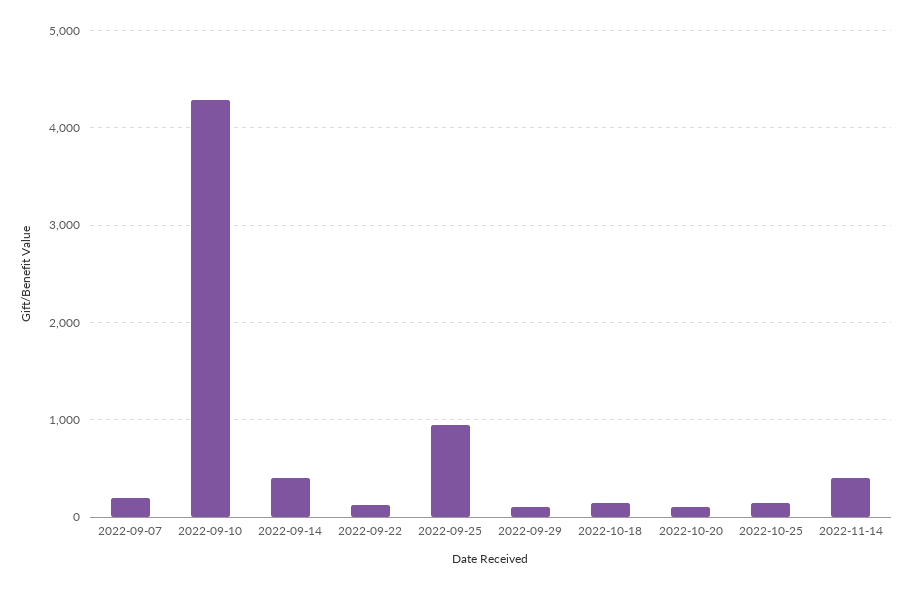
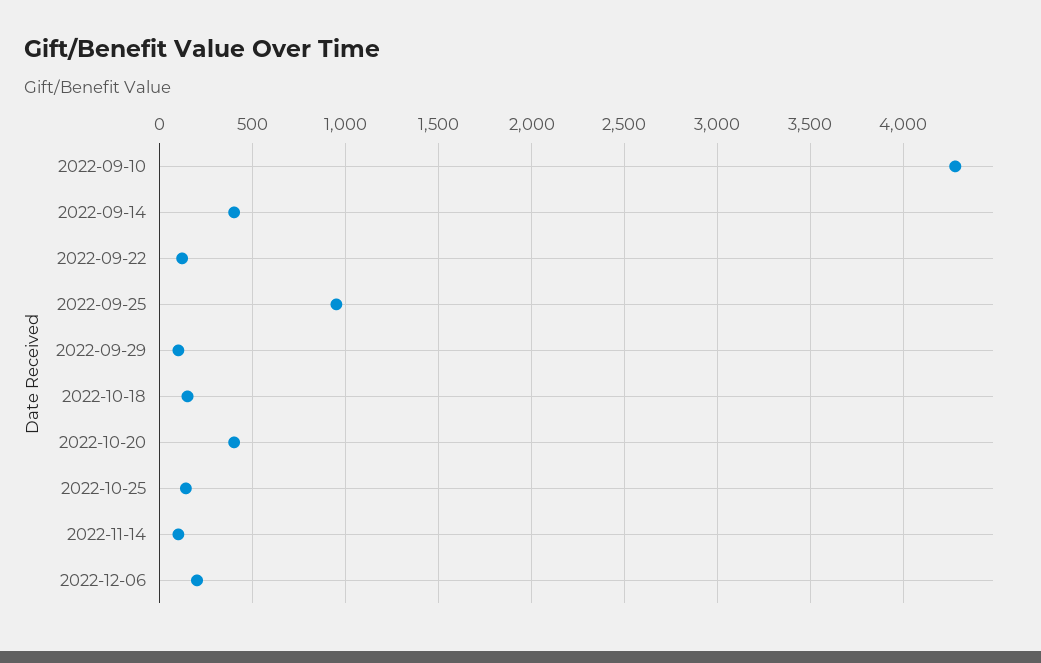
2022-09-07: 200 -> none
2022-10-20: 100 -> 400
2022-11-14: 400 -> 100
2022-12-06: none -> 200

